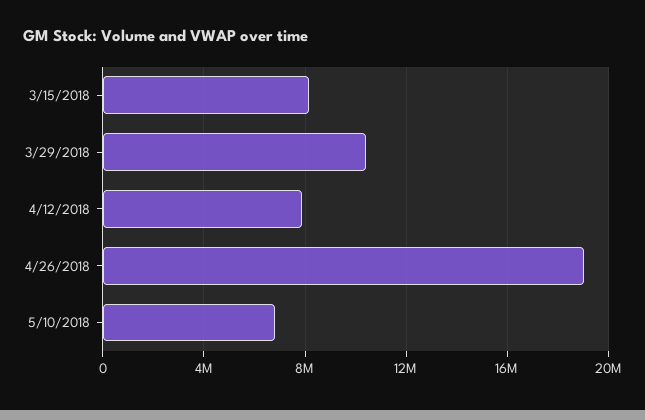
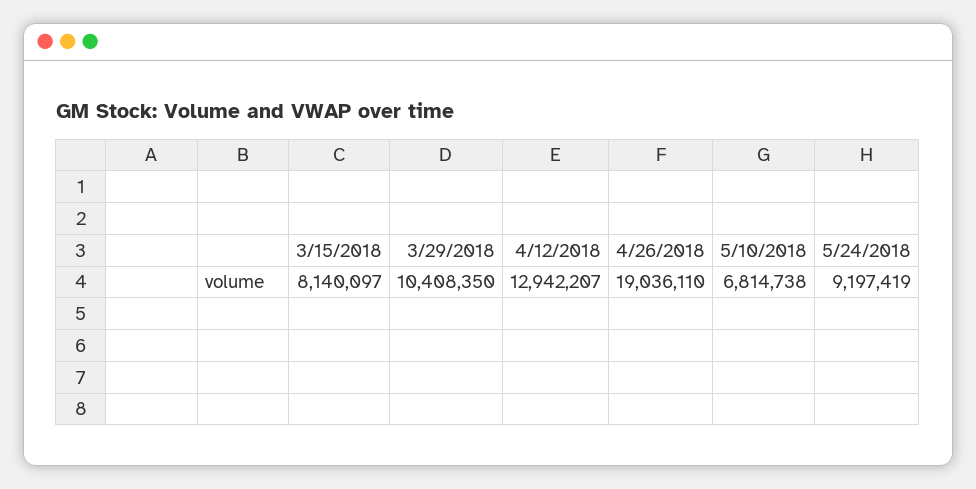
4/12/2018: 8000000 -> 12942207
5/24/2018: none -> 9197419

